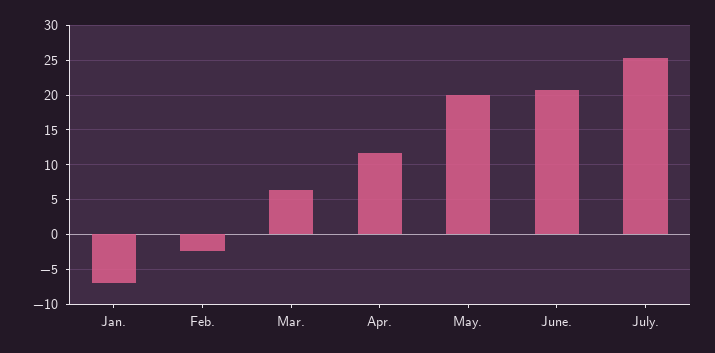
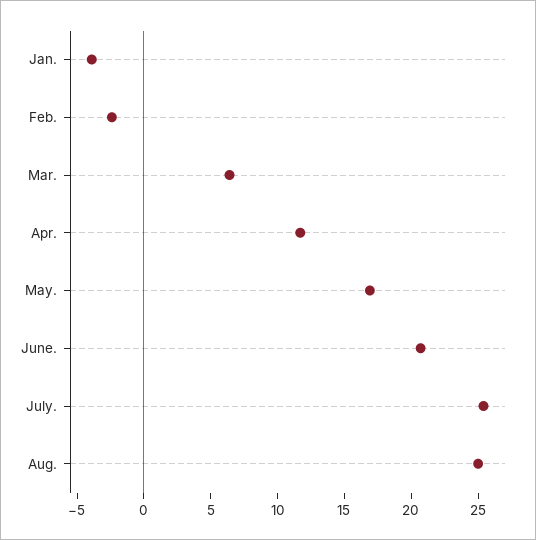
Jan.: -7 -> -4
May.: 20 -> 17
Aug.: none -> 25

